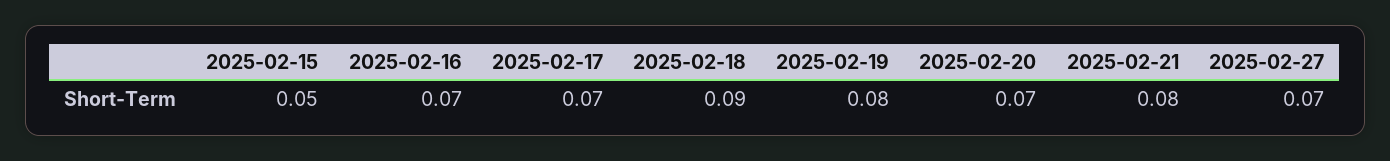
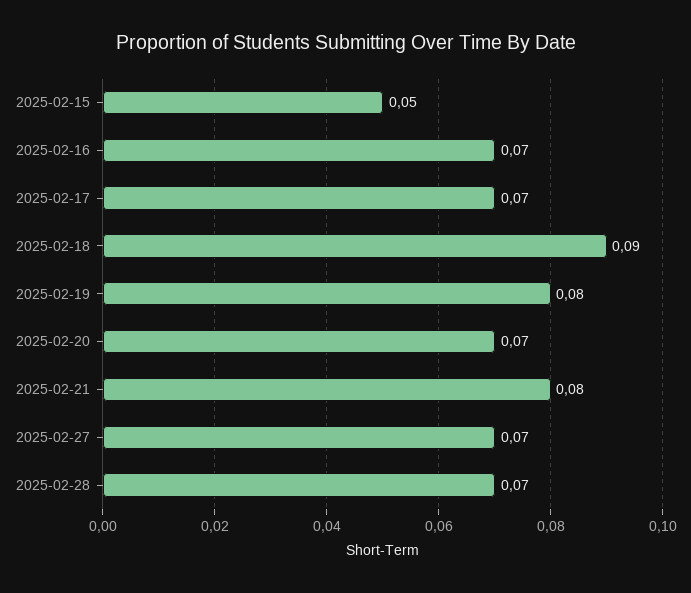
2025-02-28: none -> 0.07

